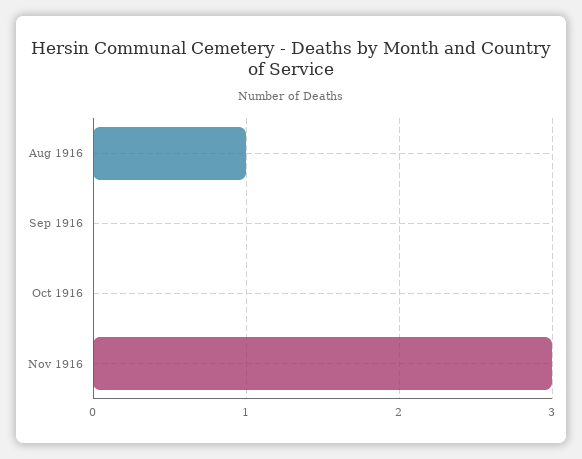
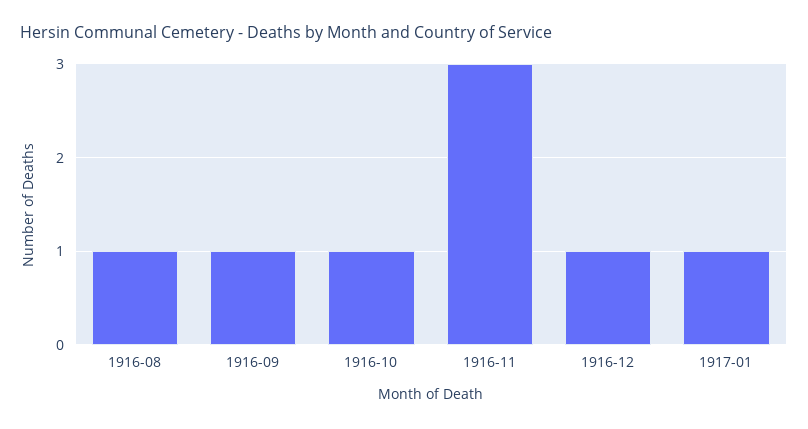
Sep 1916: 0 -> 1
Oct 1916: 0 -> 1
1916-12: none -> 1
1917-01: none -> 1

